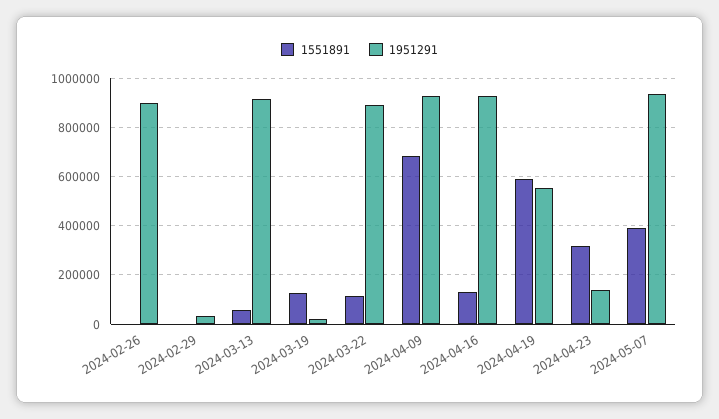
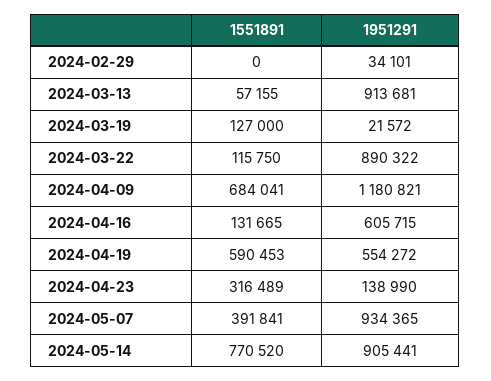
1551891, 2024-02-26: 0 -> none
1951291, 2024-02-26: 900000 -> none
1951291, 2024-04-09: 925000 -> 1180821
1951291, 2024-04-16: 925000 -> 605715
1551891, 2024-05-14: none -> 770520
1951291, 2024-05-14: none -> 905441

